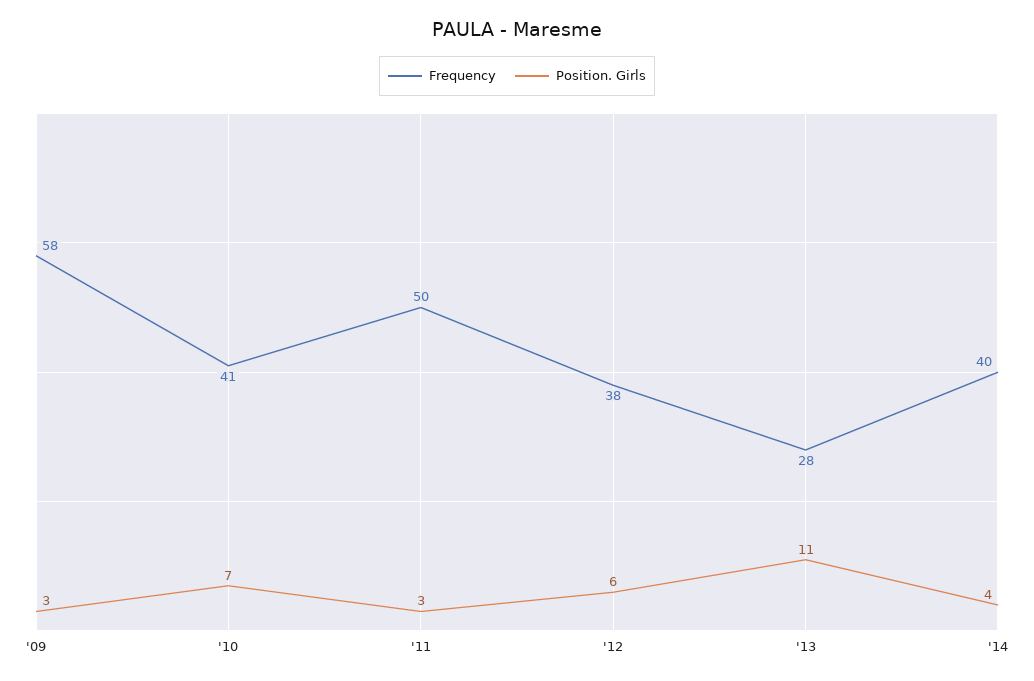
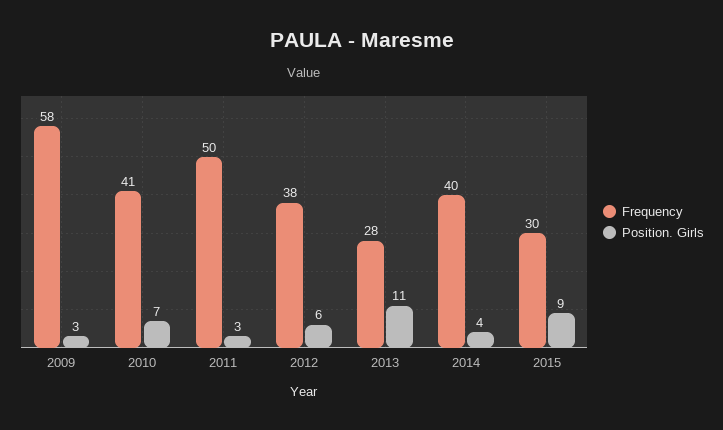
Frequency, 2015: none -> 30
Position. Girls, 2015: none -> 9

